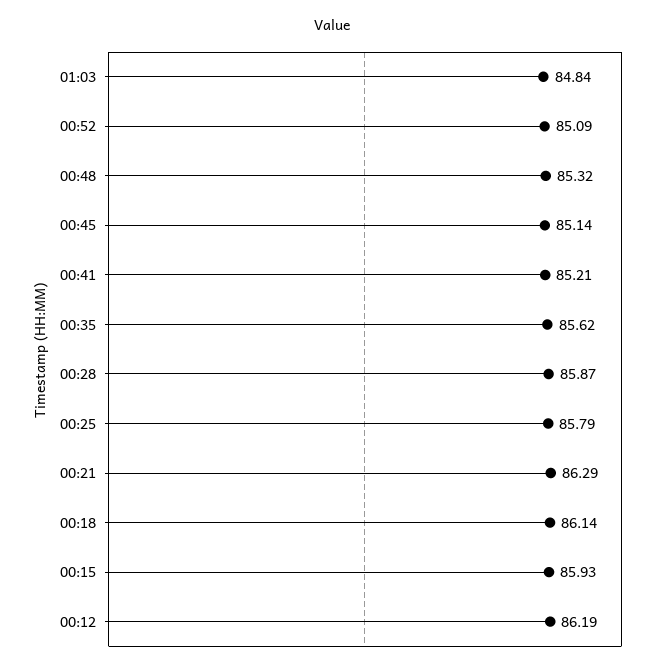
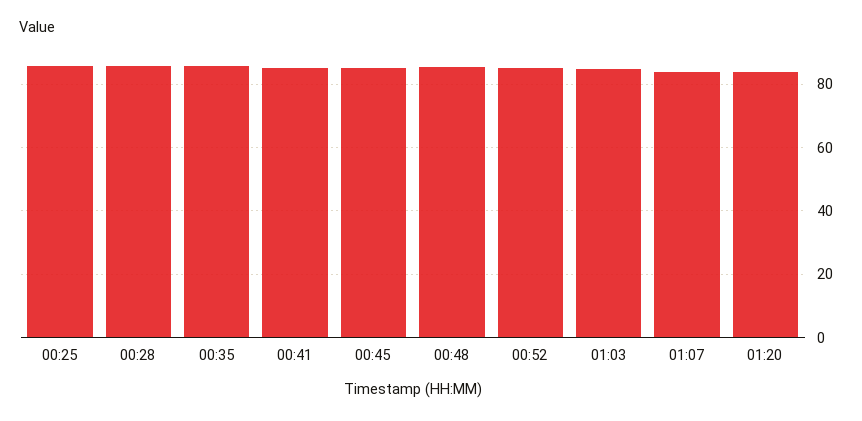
00:21: 86.29 -> none
00:18: 86.14 -> none
00:15: 85.93 -> none
00:12: 86.19 -> none
01:07: none -> 84
01:20: none -> 84

